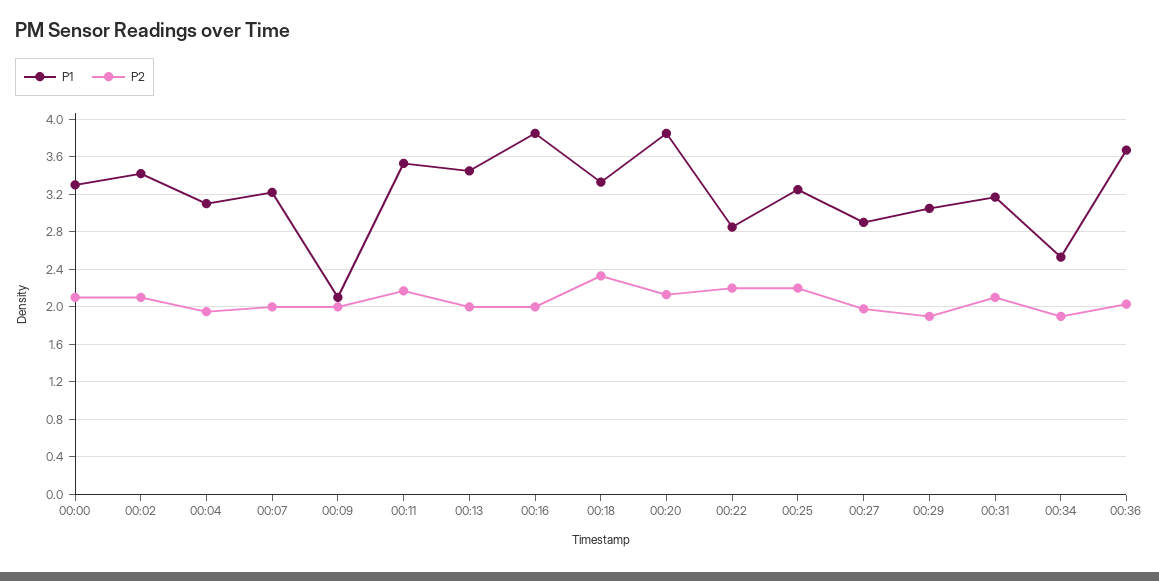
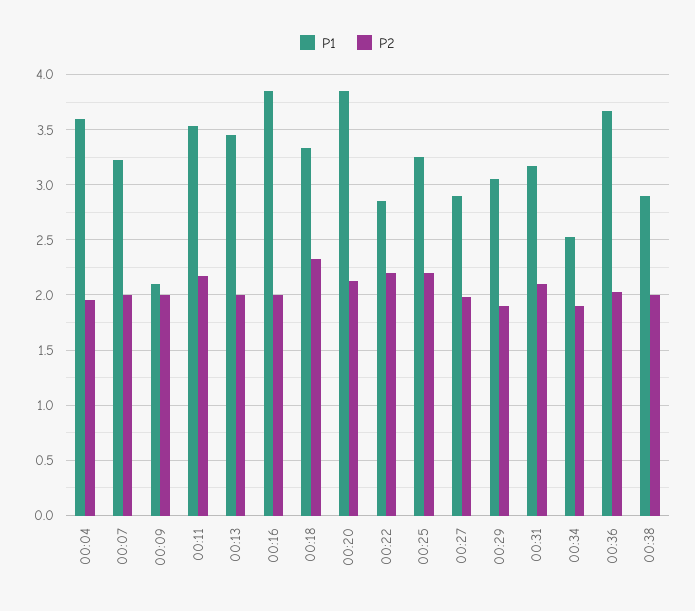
P1, 00:00: 3.3 -> none
P2, 00:00: 2.1 -> none
P1, 00:02: 3.4 -> none
P2, 00:02: 2.1 -> none
P1, 00:04: 3.1 -> 3.6
P1, 00:38: none -> 2.9
P2, 00:38: none -> 2

